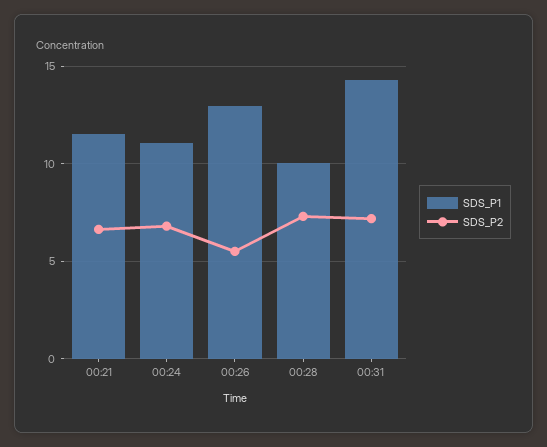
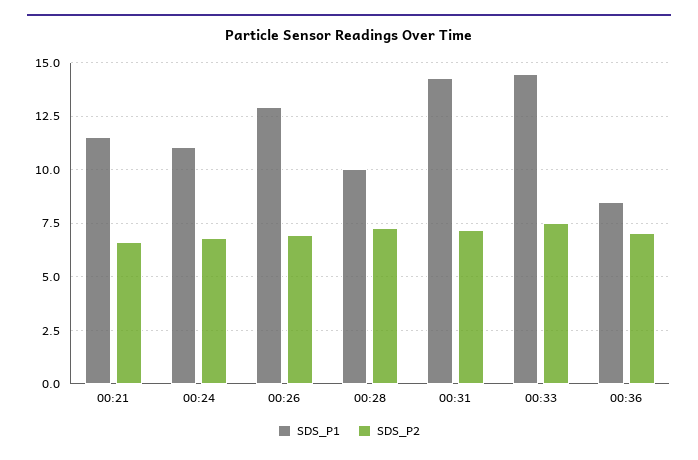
SDS_P2, 00:26: 5.5 -> 7
SDS_P1, 00:33: none -> 14.5
SDS_P2, 00:33: none -> 7.5
SDS_P1, 00:36: none -> 8.5
SDS_P2, 00:36: none -> 7

